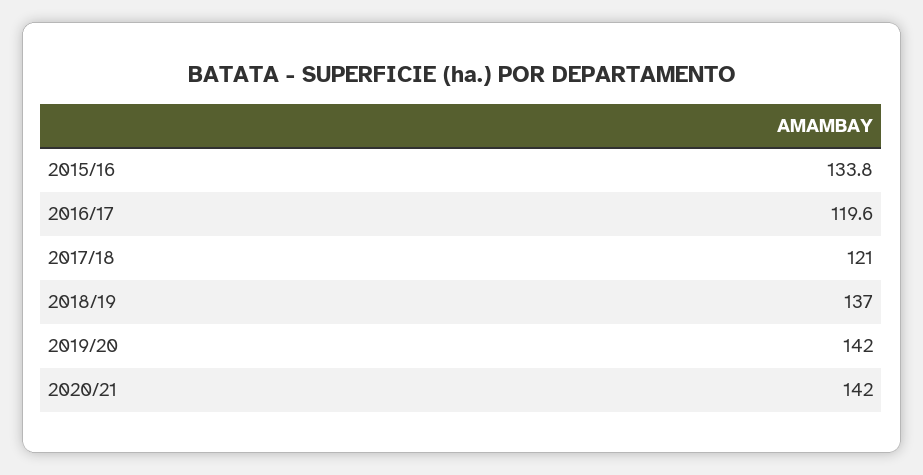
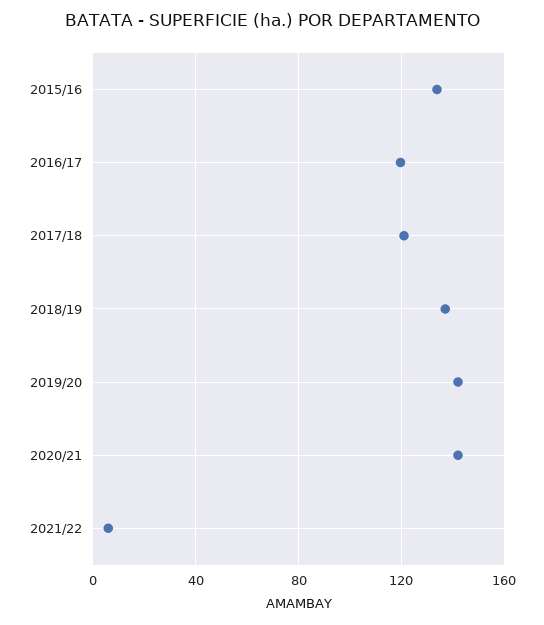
2021/22: none -> 5

